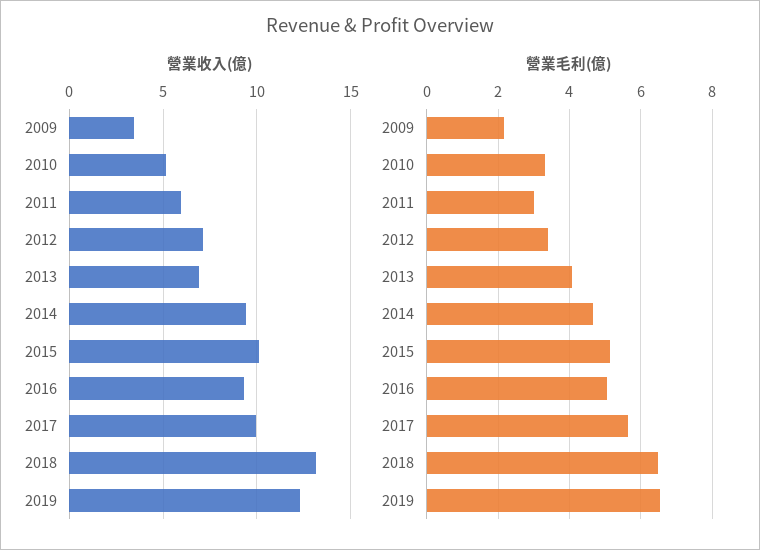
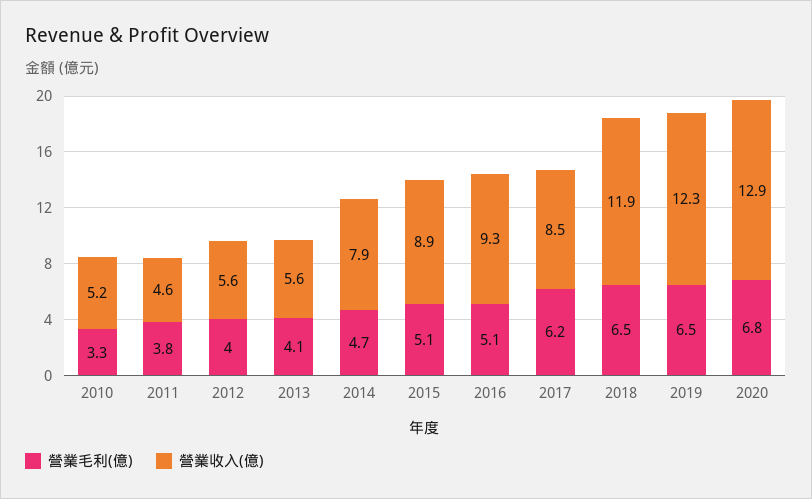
營業收入(億), 2009: 3.5 -> none
營業收入(億), 2011: 6 -> 4.6
營業收入(億), 2012: 7 -> 5.6
營業收入(億), 2013: 7 -> 5.6
營業收入(億), 2014: 9.5 -> 7.9
營業收入(億), 2015: 10 -> 8.9
營業收入(億), 2017: 10 -> 8.5
營業收入(億), 2018: 13 -> 11.9
營業毛利(億), 2009: 2.2 -> none
營業毛利(億), 2011: 3 -> 3.8
營業毛利(億), 2012: 3.4 -> 4
營業毛利(億), 2017: 5.6 -> 6.2
營業毛利(億), 2020: none -> 6.8
營業收入(億), 2020: none -> 12.9

